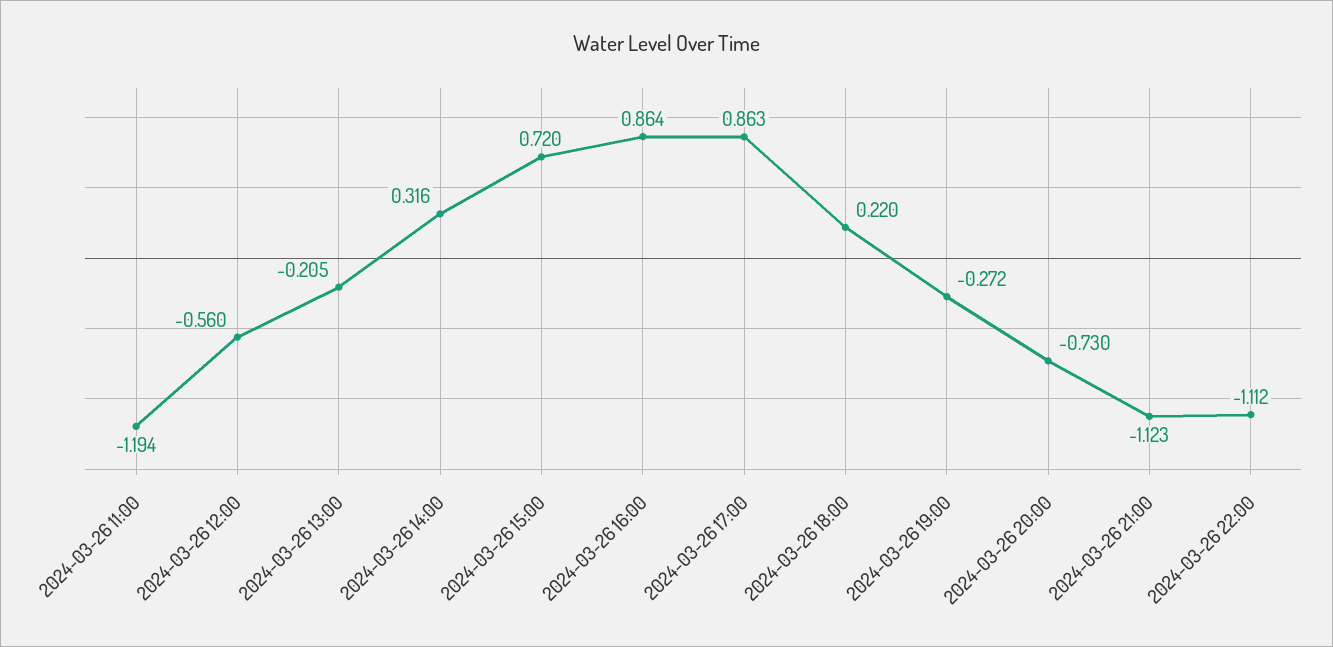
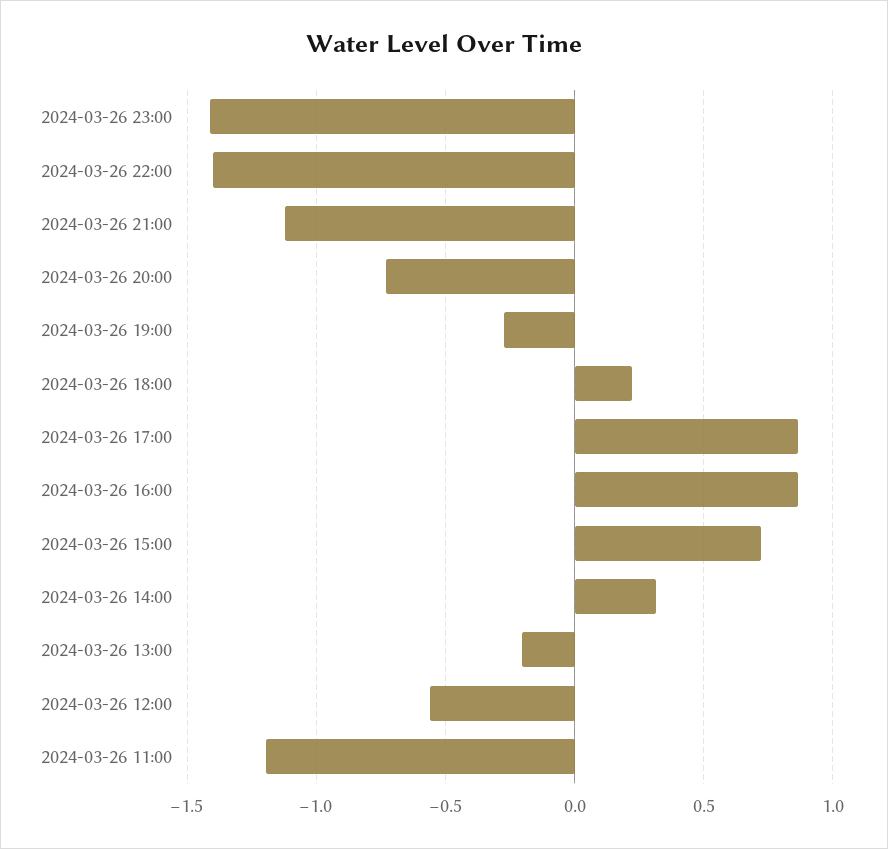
2024-03-26 22:00: -1.112 -> -1.4
2024-03-26 23:00: none -> -1.4

